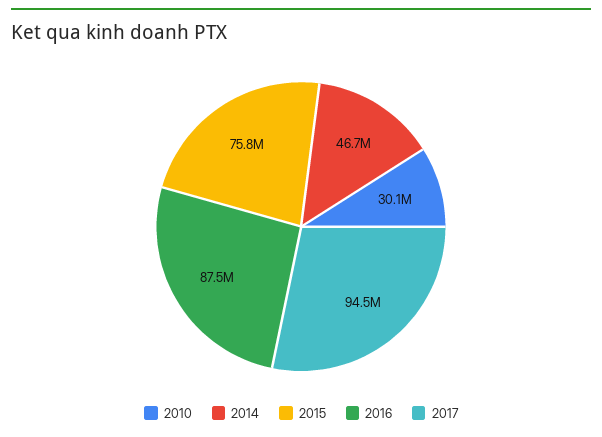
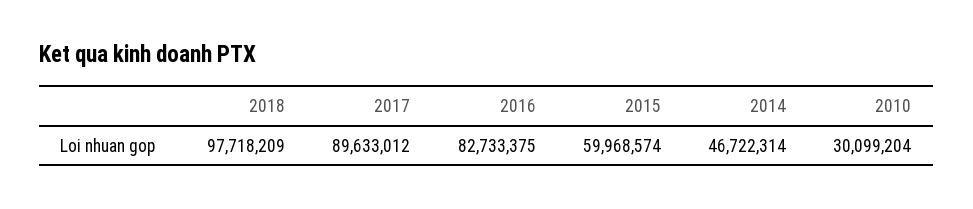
2015: 75800000 -> 59968574
2016: 87500000 -> 82733375
2017: 94500000 -> 89633012
2018: none -> 97718209

